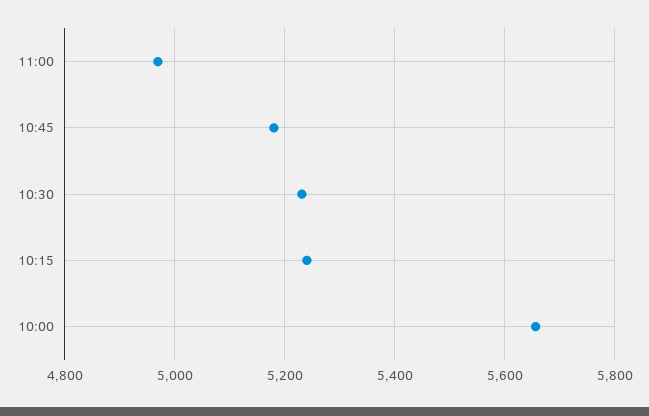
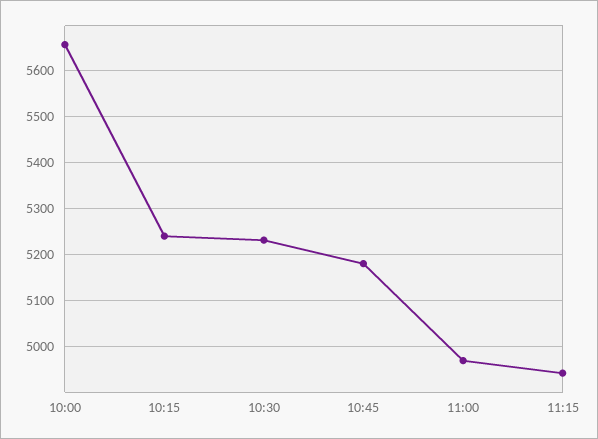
11:15: none -> 4940

